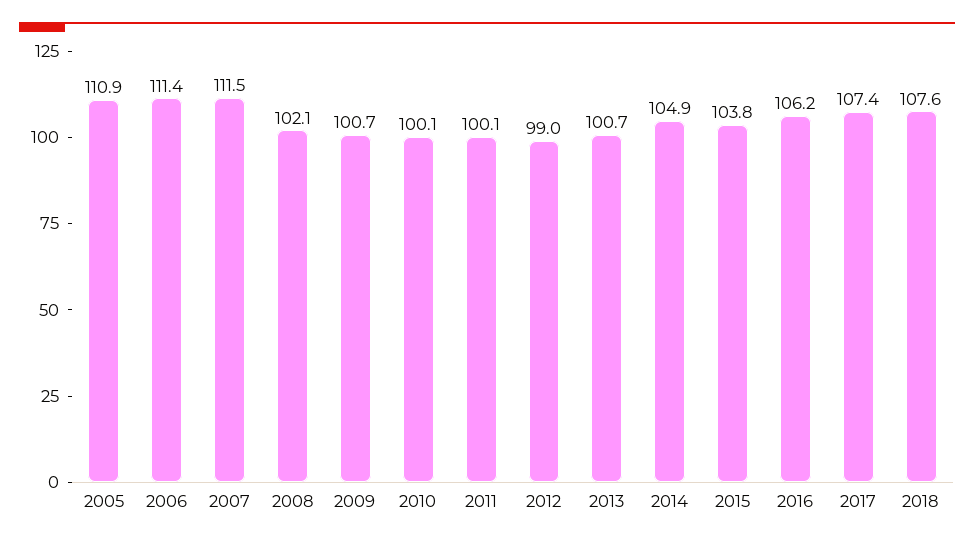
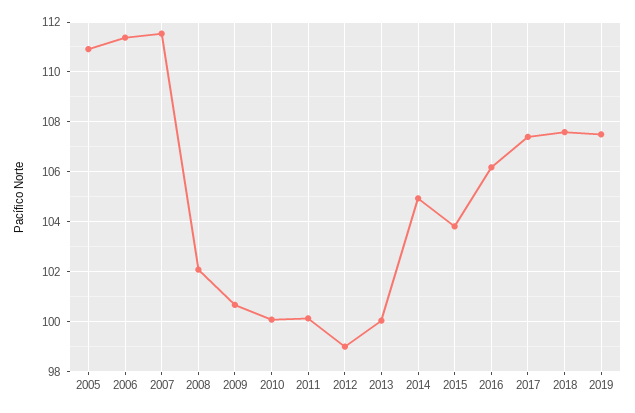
2013: 100.7 -> 100
2019: none -> 107.5

